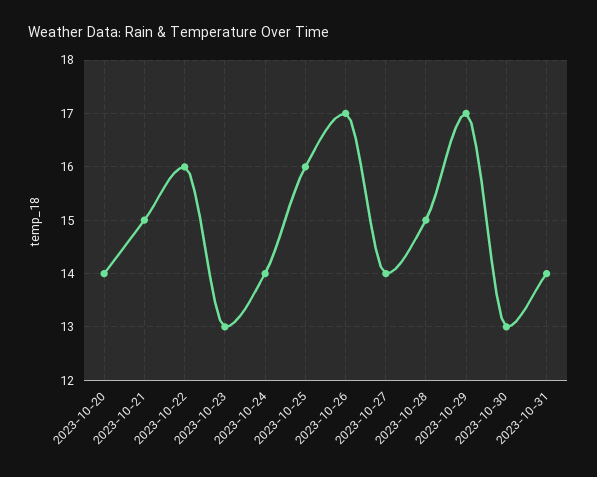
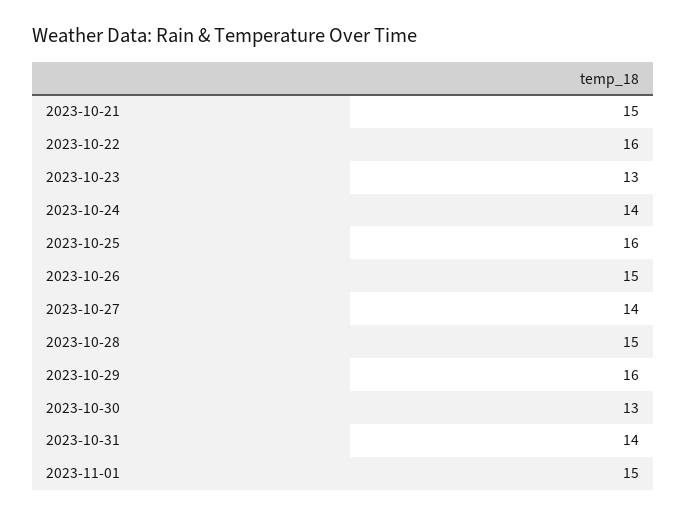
2023-10-20: 14 -> none
2023-10-26: 17 -> 15
2023-10-29: 17 -> 16
2023-11-01: none -> 15

